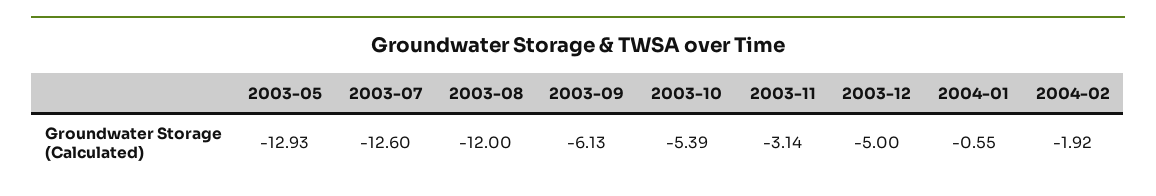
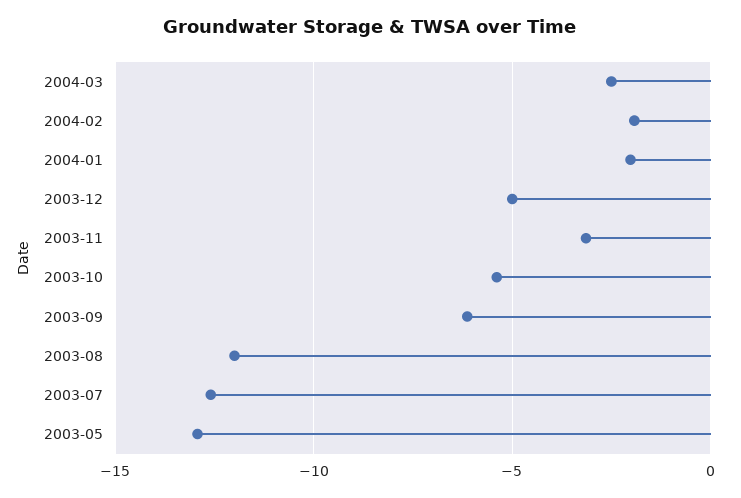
2004-01: -0.55 -> -2
2004-03: none -> -2.5

